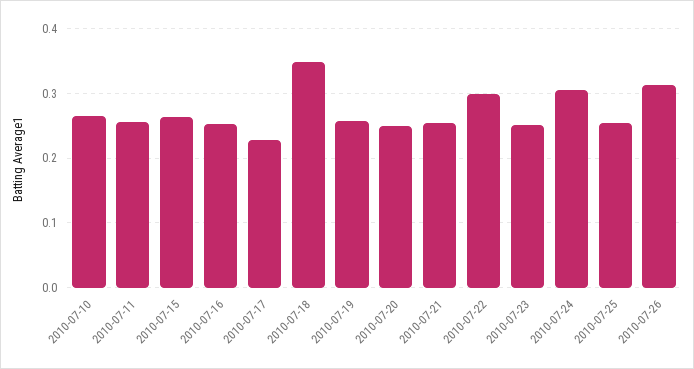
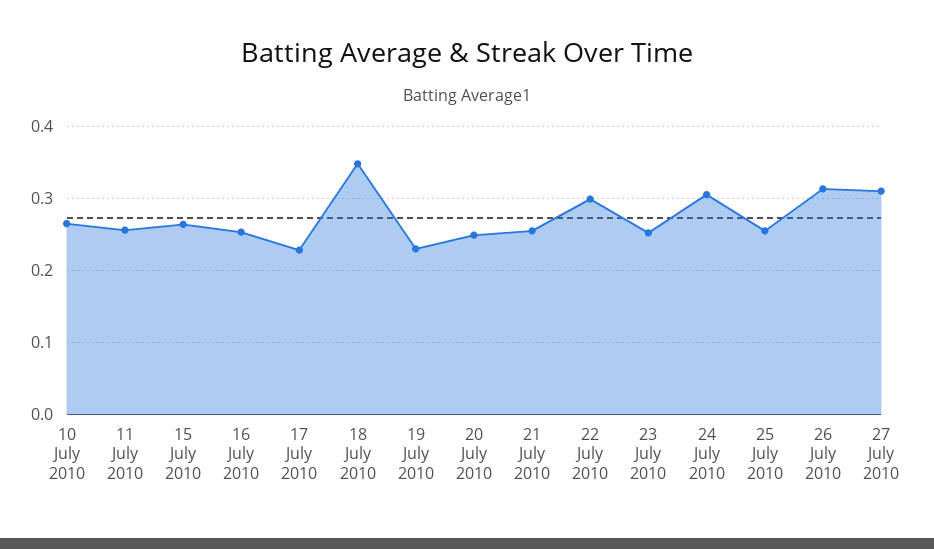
2010-07-19: 0.26 -> 0.23
27 July 2010: none -> 0.31

